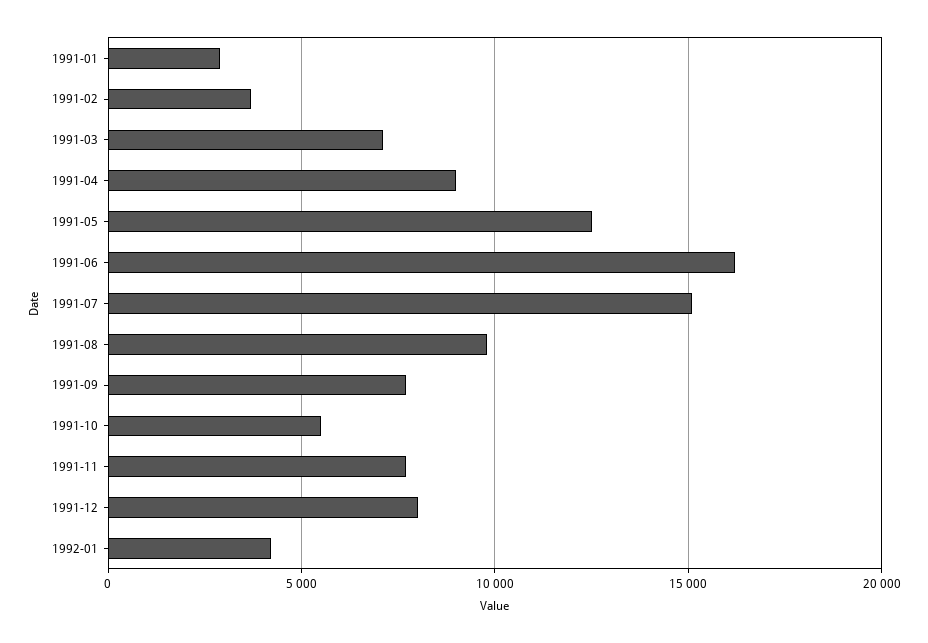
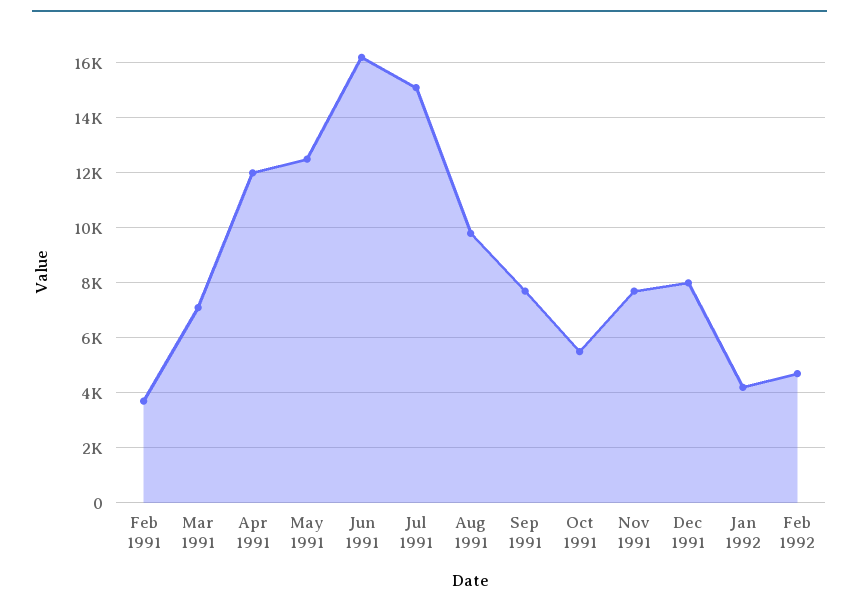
1991-01: 3000 -> none
1991-04: 9000 -> 12000
Feb 1992: none -> 4750

